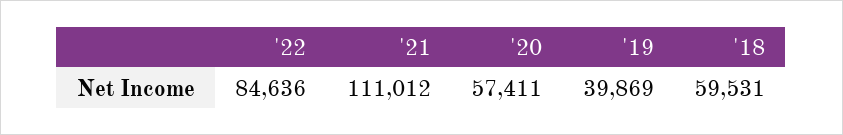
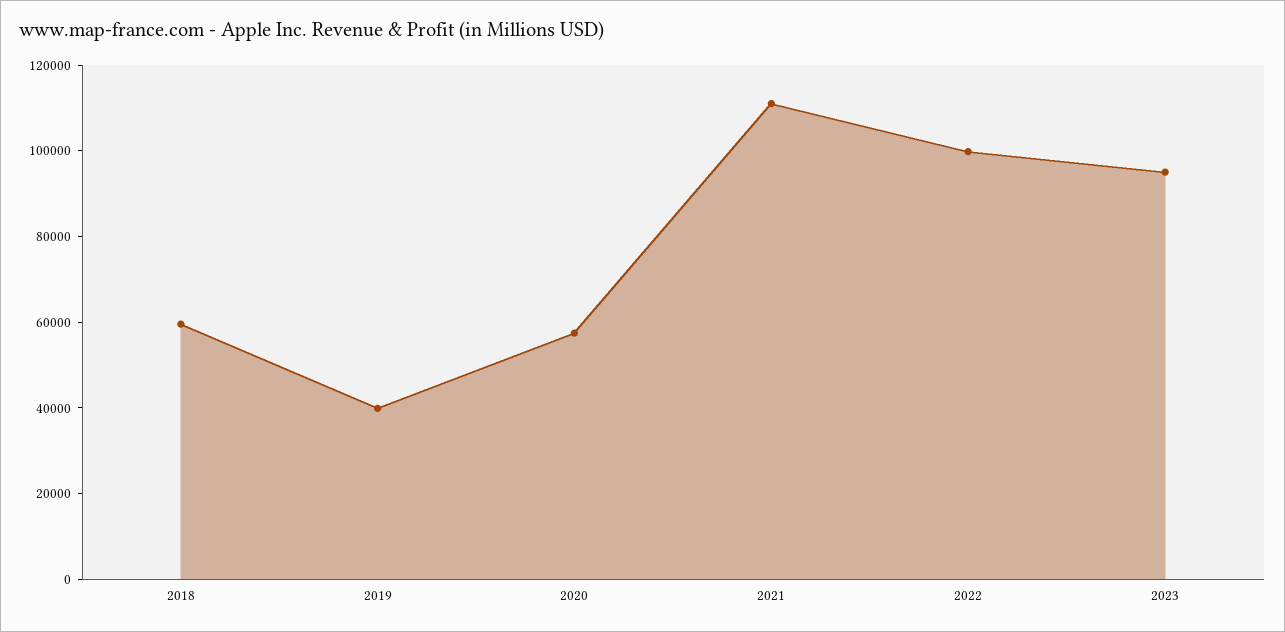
'22: 84636 -> 100000
2023: none -> 95000

